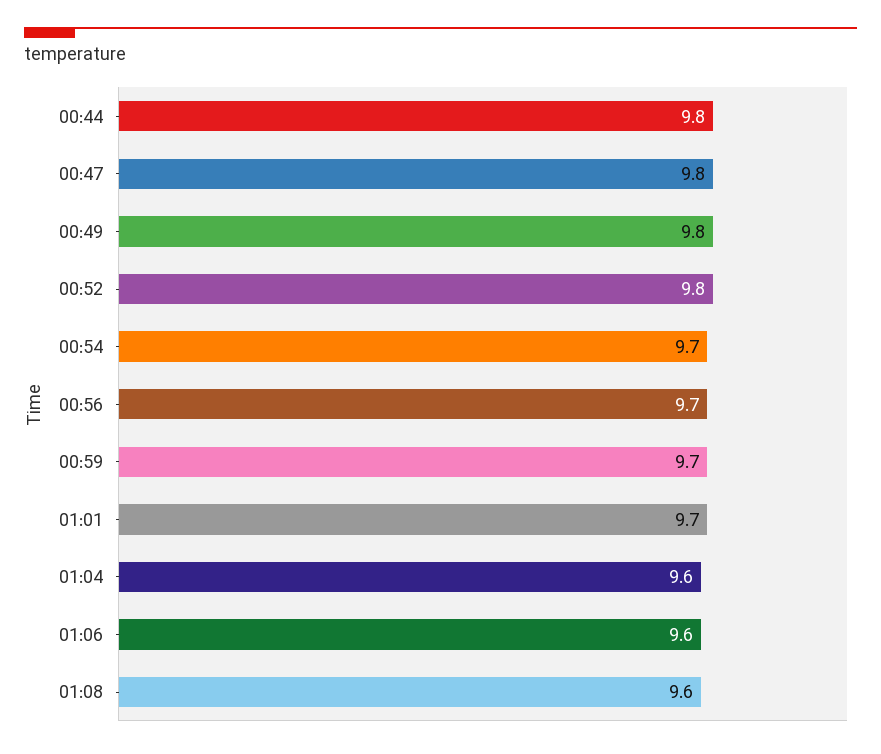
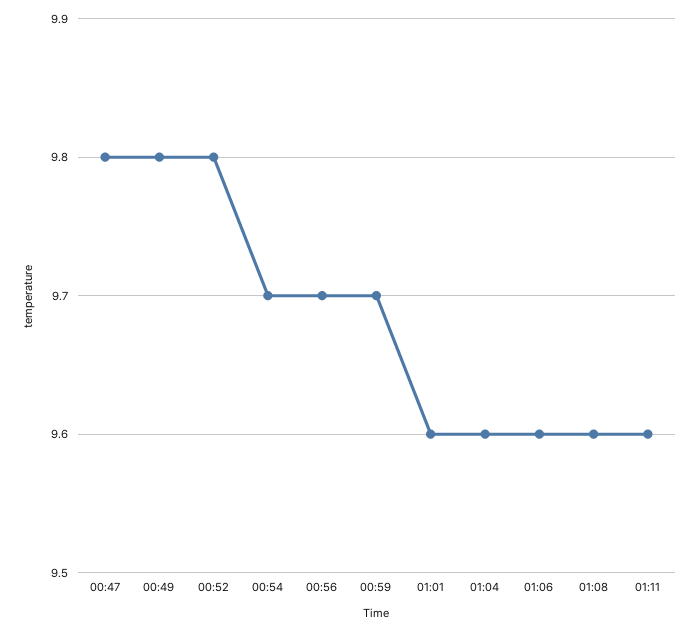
00:44: 9.8 -> none
01:01: 9.7 -> 9.6
01:11: none -> 9.6

